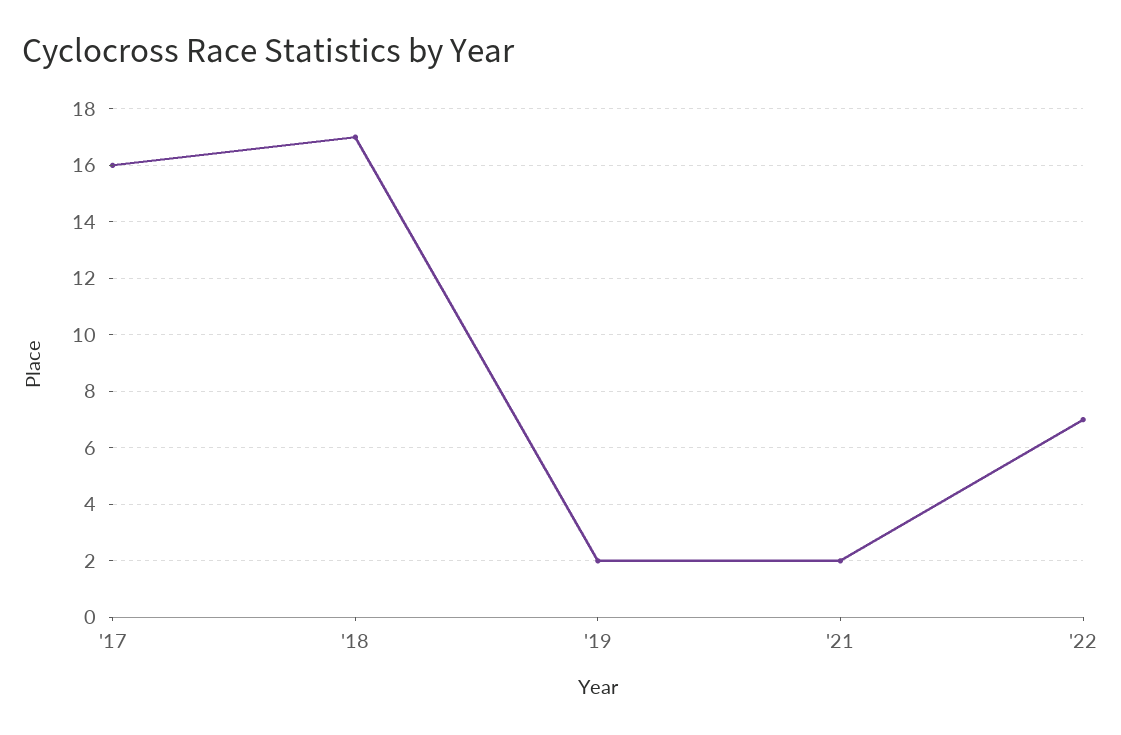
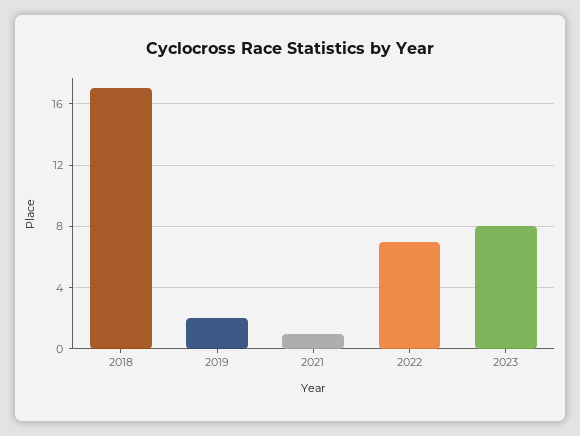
'17: 16 -> none
'21: 2 -> 1
2023: none -> 8

